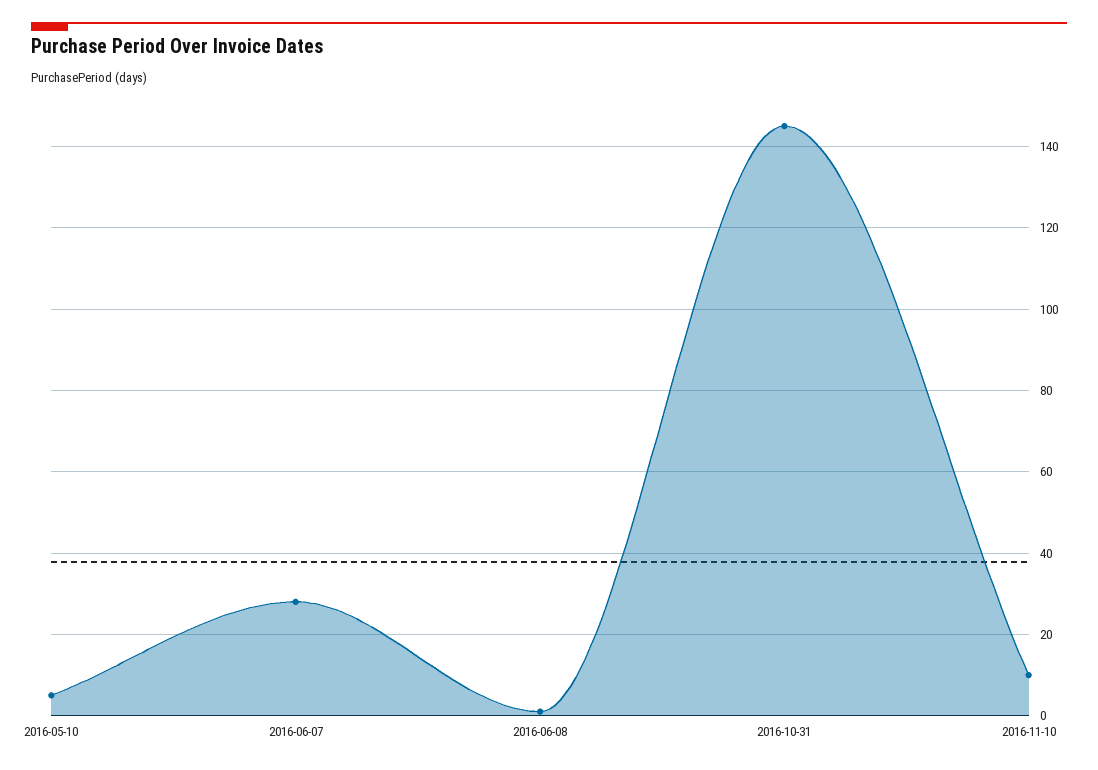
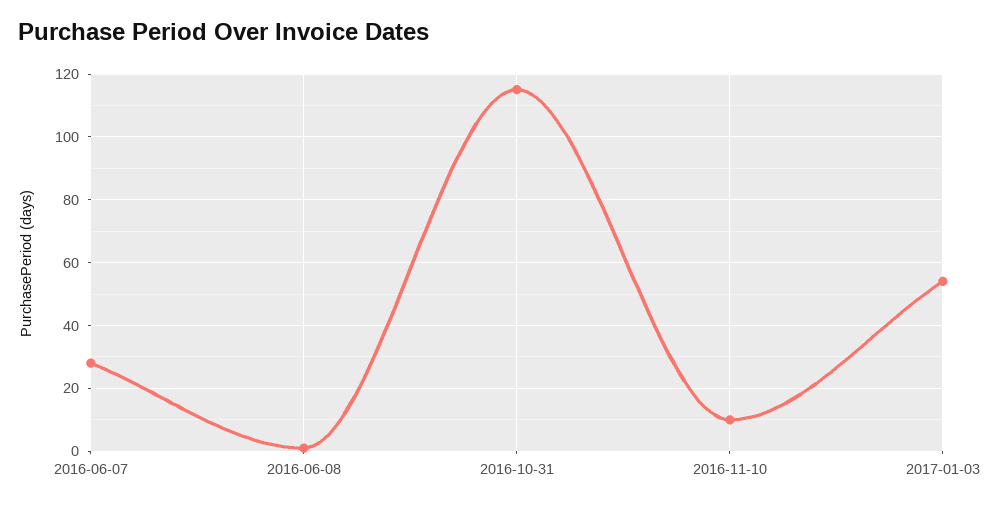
2016-05-10: 5 -> none
2016-10-31: 145 -> 115
2017-01-03: none -> 55

